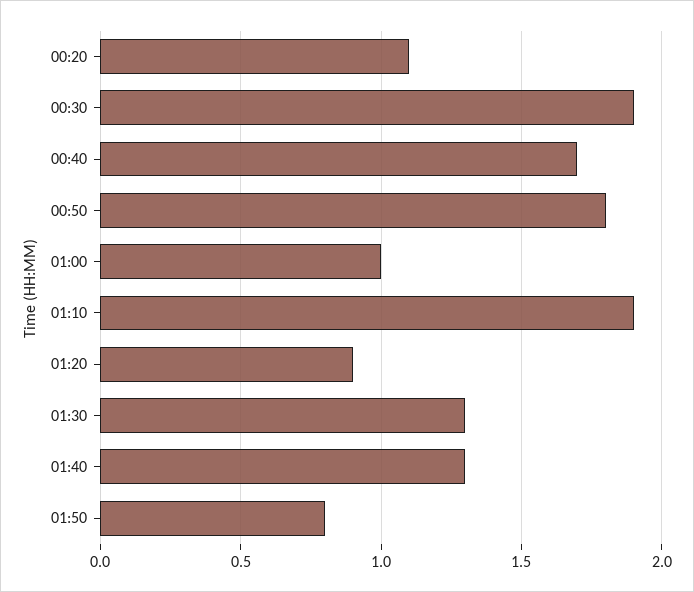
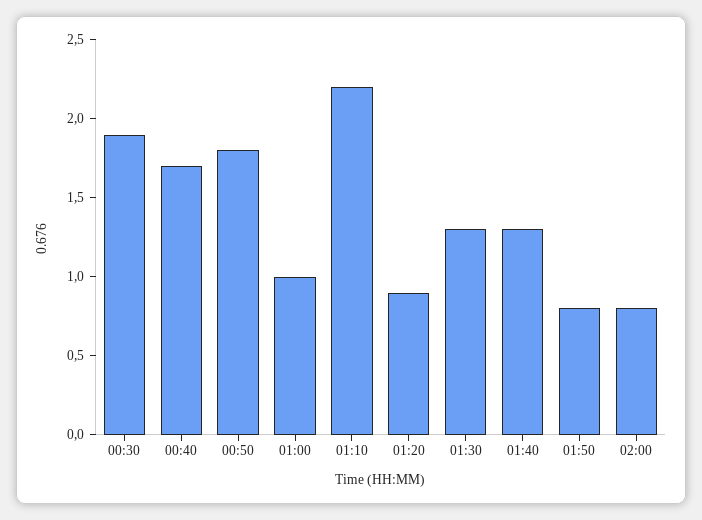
00:20: 1.1 -> none
01:10: 1.9 -> 2.2
02:00: none -> 0.8

